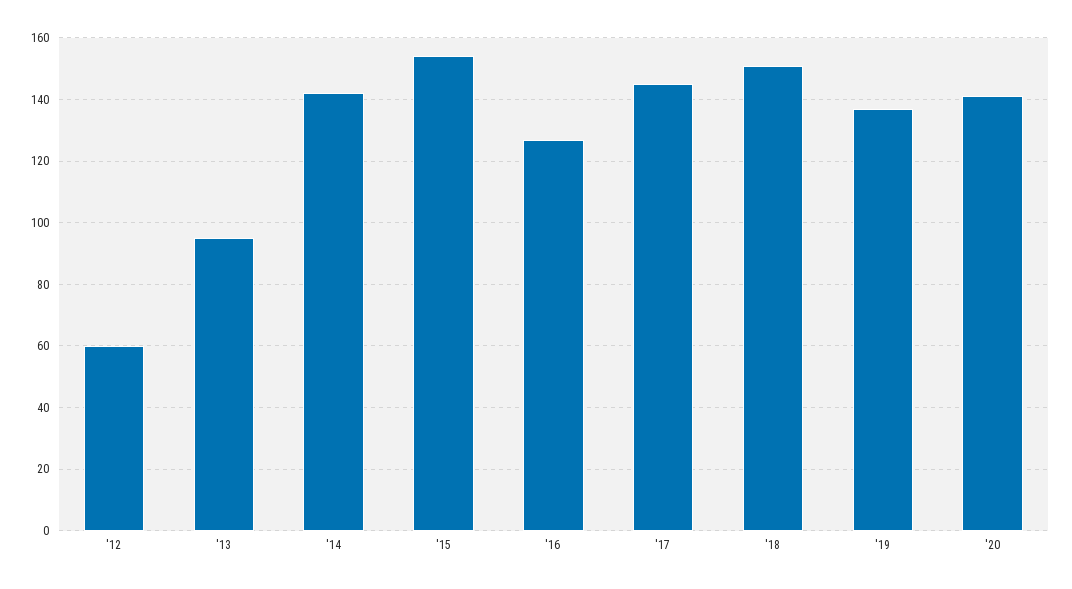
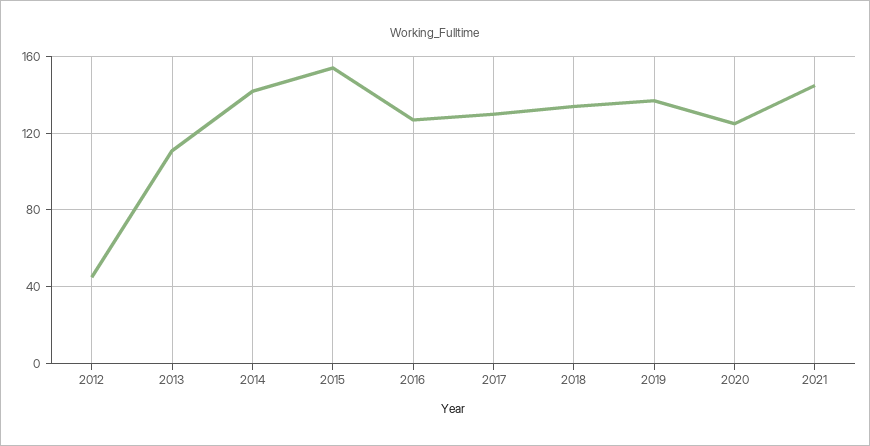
'12: 60 -> 45
'13: 95 -> 110
'17: 145 -> 130
'18: 150 -> 135
'20: 140 -> 125
2021: none -> 145

